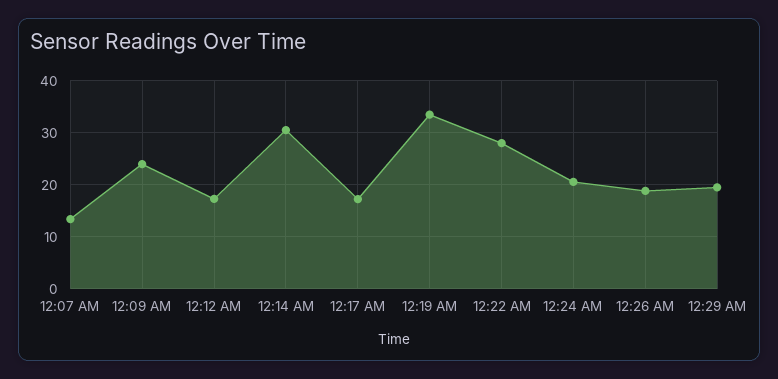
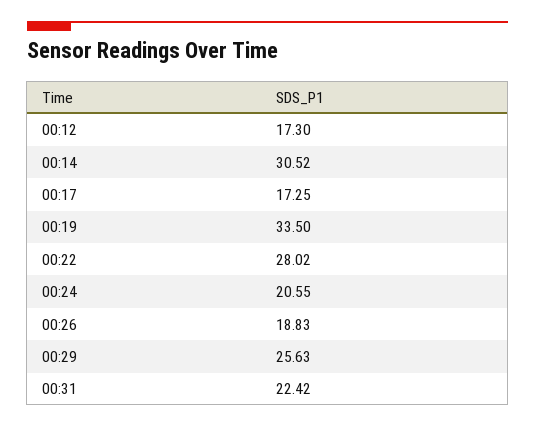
12:07 AM: 14 -> none
12:09 AM: 24 -> none
12:29 AM: 20 -> 25.63
00:31: none -> 22.42

